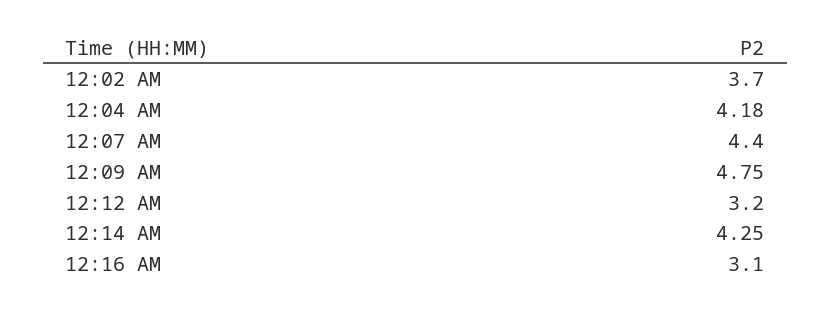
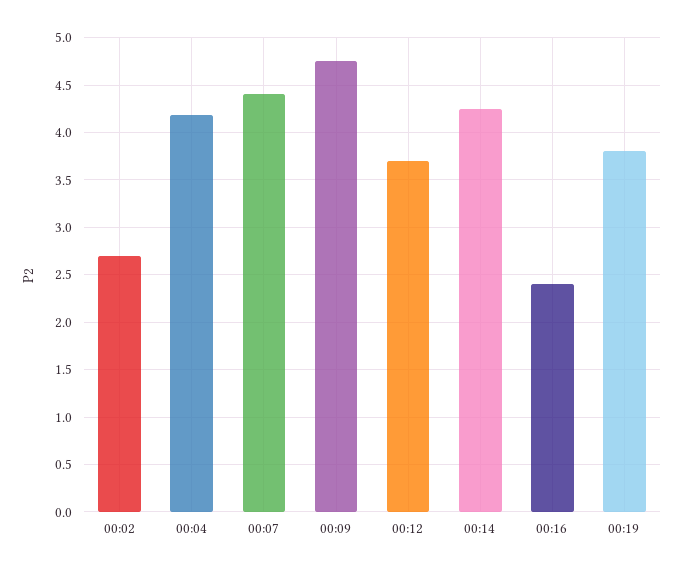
12:02 AM: 3.7 -> 2.7
12:12 AM: 3.2 -> 3.7
12:16 AM: 3.1 -> 2.4
00:19: none -> 3.8

